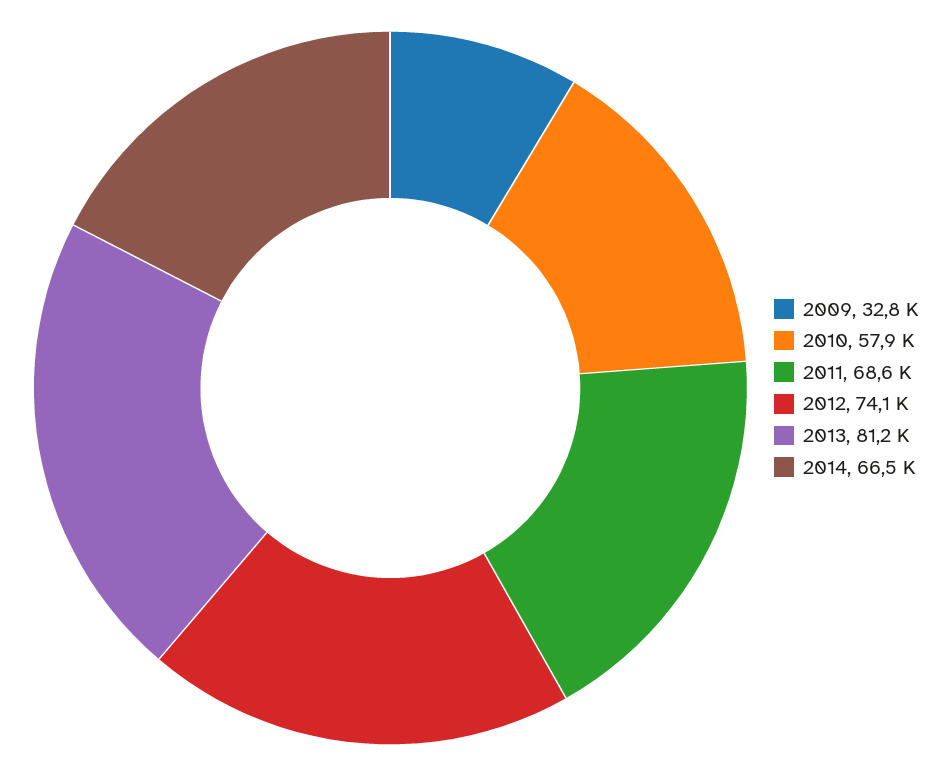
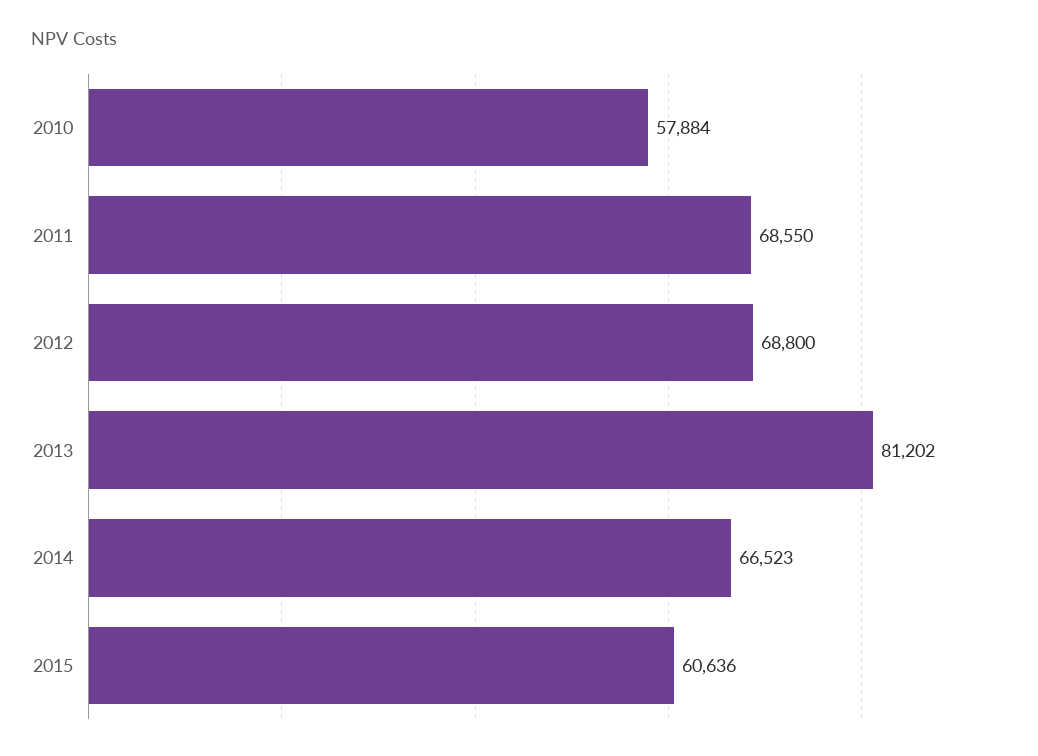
2009: 32800 -> none
2012: 74100 -> 68800
2015: none -> 60636

